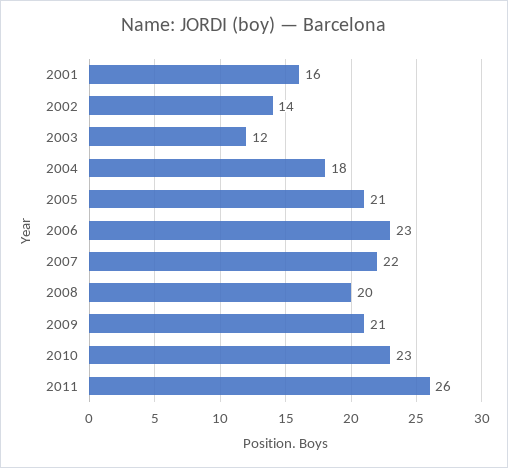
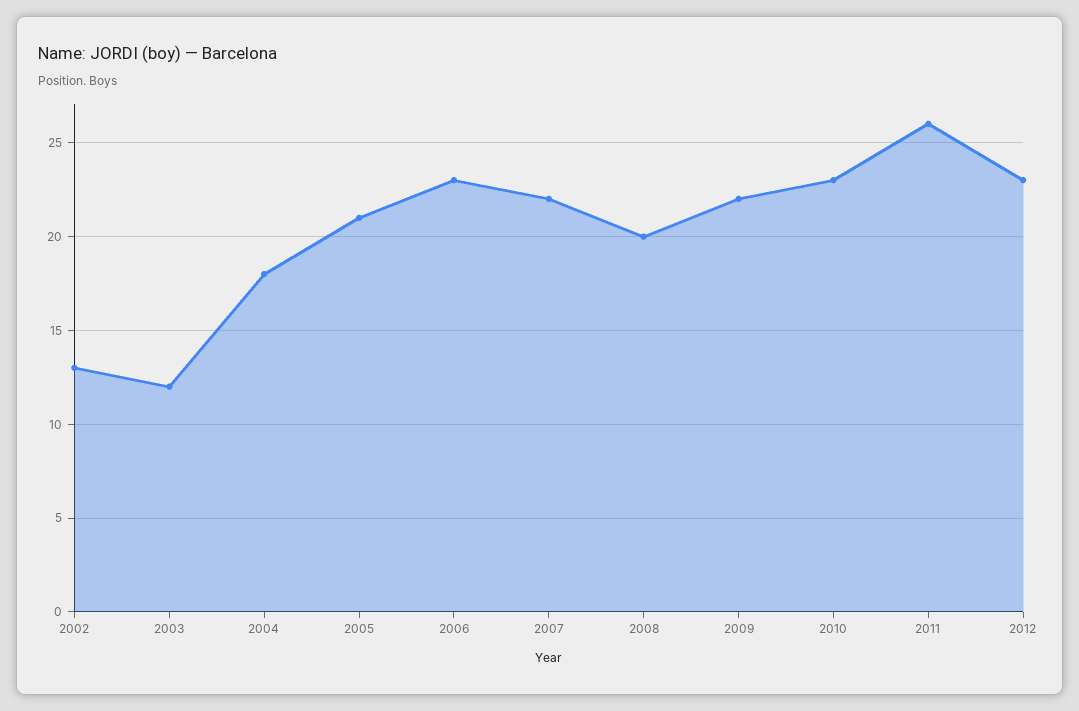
2001: 16 -> none
2002: 14 -> 13
2009: 21 -> 22
2012: none -> 23

